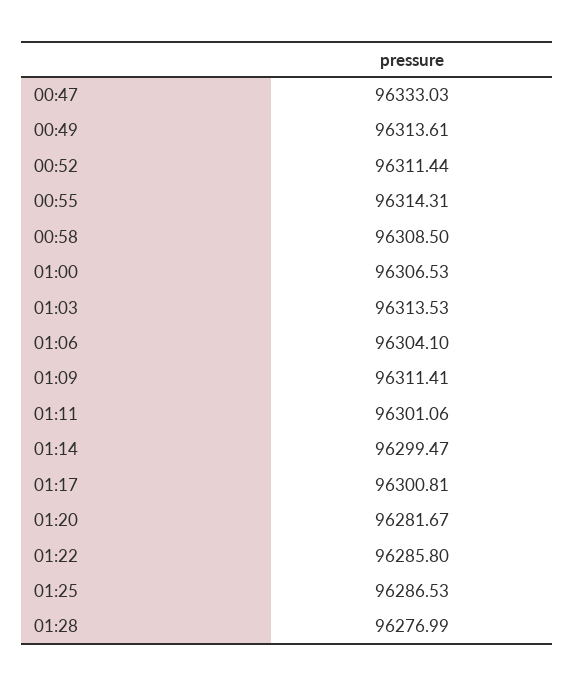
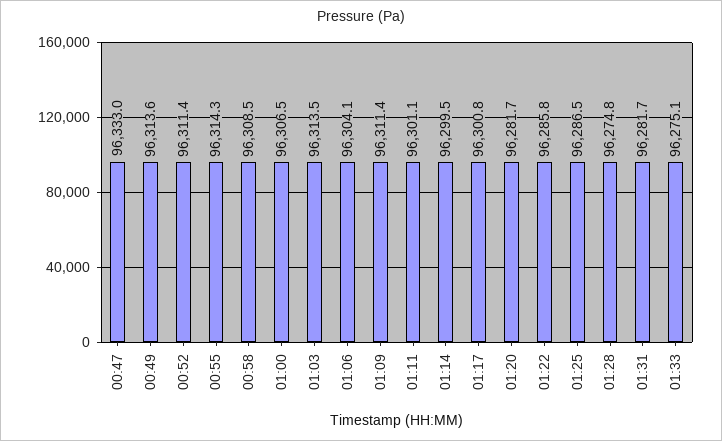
01:28: 96276.99 -> 96274.8
01:31: none -> 96281.7
01:33: none -> 96275.1

